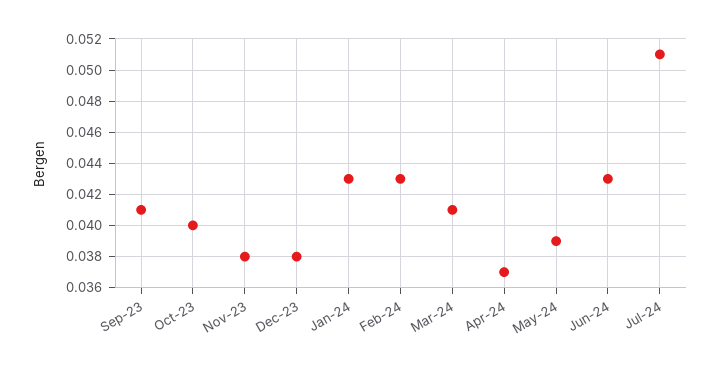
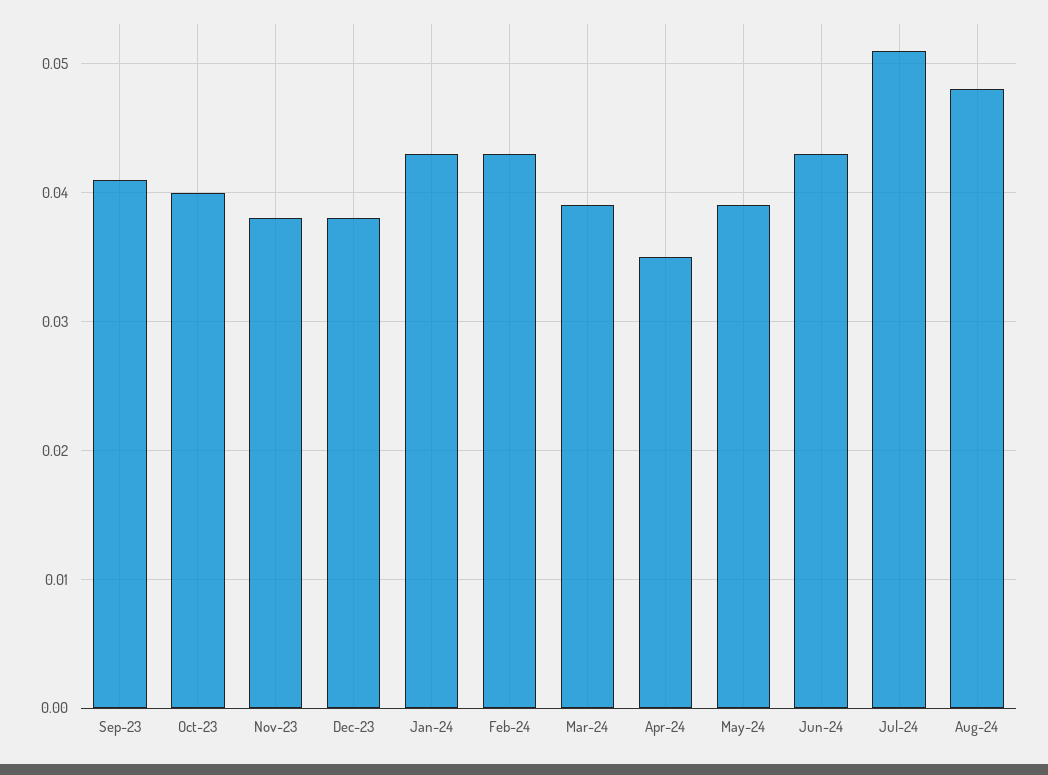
Mar-24: 0.041 -> 0.039
Apr-24: 0.037 -> 0.035
Aug-24: none -> 0.048

